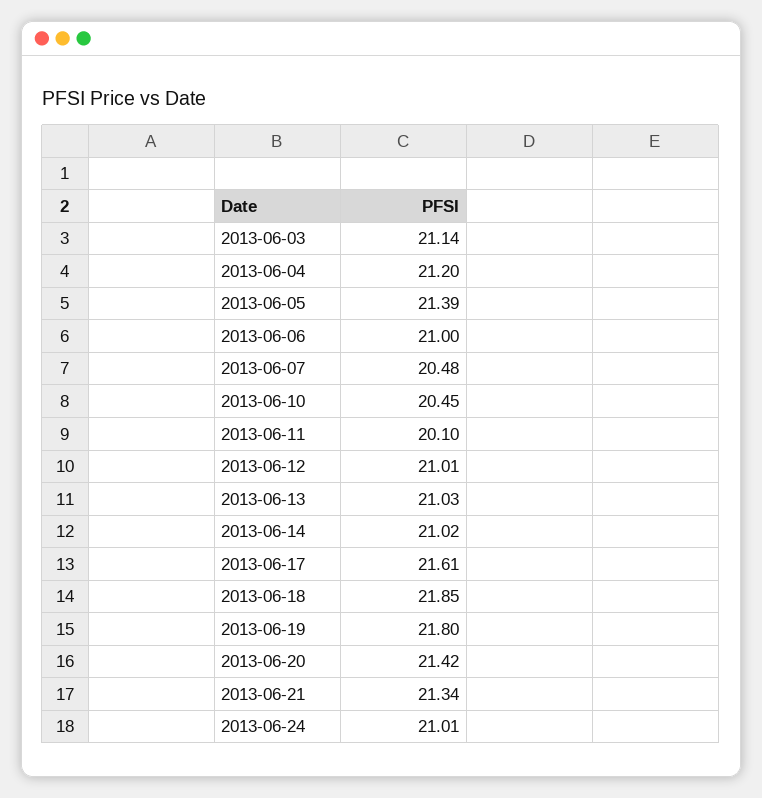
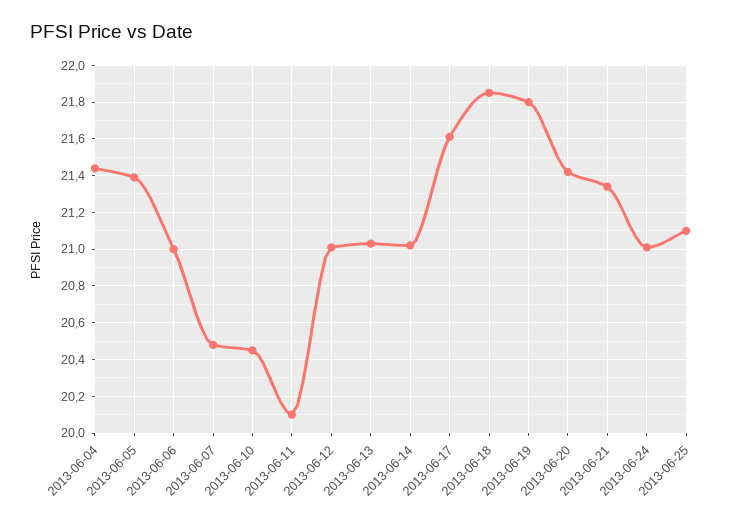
2013-06-03: 21.14 -> none
2013-06-04: 21.2 -> 21.45
2013-06-25: none -> 21.1

